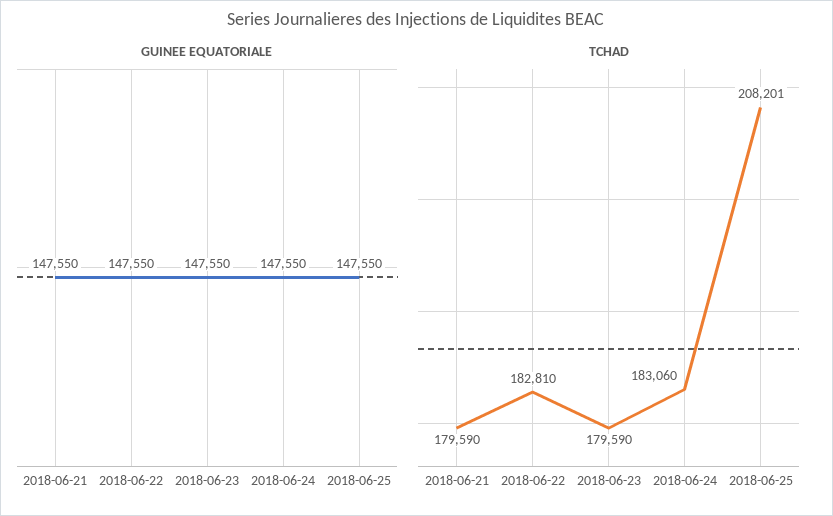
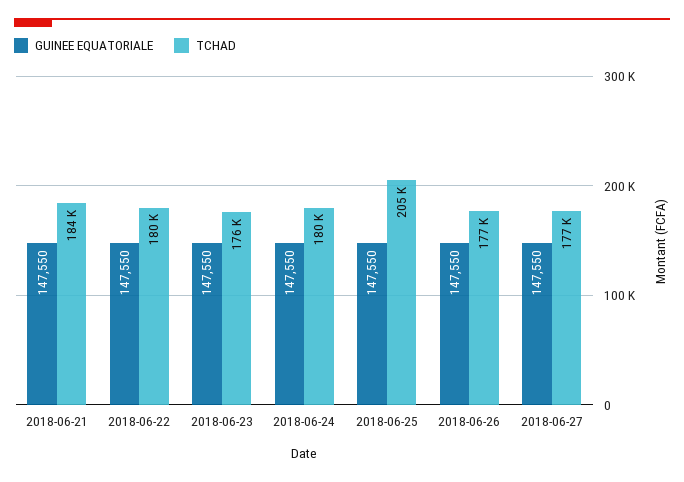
TCHAD, 2018-06-21: 179590 -> 184000
TCHAD, 2018-06-22: 182810 -> 180000
TCHAD, 2018-06-23: 179590 -> 176000
TCHAD, 2018-06-24: 183060 -> 180000
TCHAD, 2018-06-25: 208201 -> 205000
GUINEE EQUATORIALE, 2018-06-26: none -> 147550
TCHAD, 2018-06-26: none -> 177000
GUINEE EQUATORIALE, 2018-06-27: none -> 147550
TCHAD, 2018-06-27: none -> 177000

